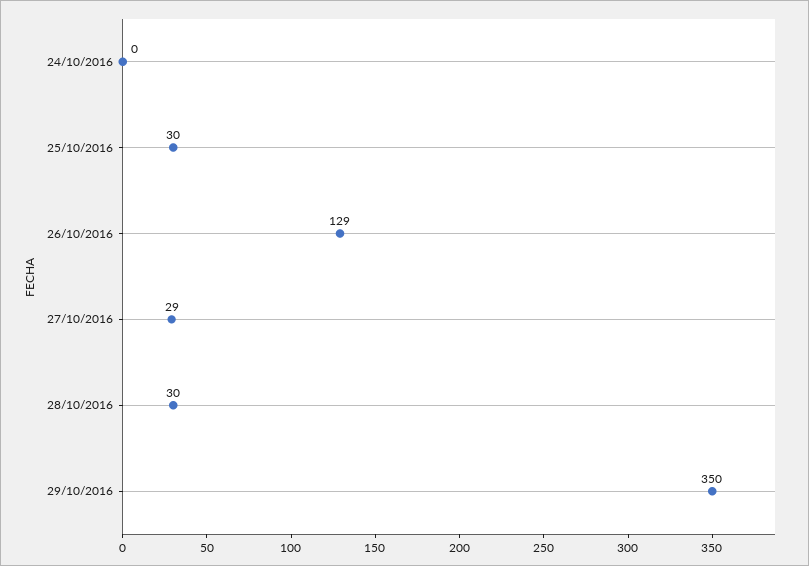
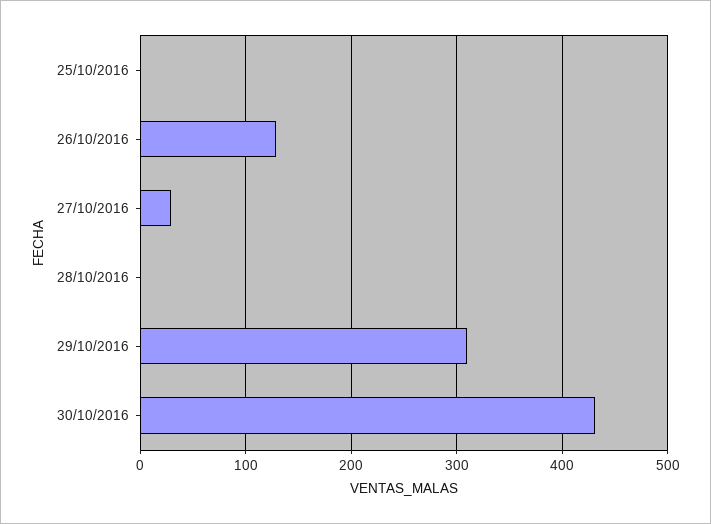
24/10/2016: 0 -> none
25/10/2016: 30 -> 0
28/10/2016: 30 -> 0
29/10/2016: 350 -> 310
30/10/2016: none -> 430

